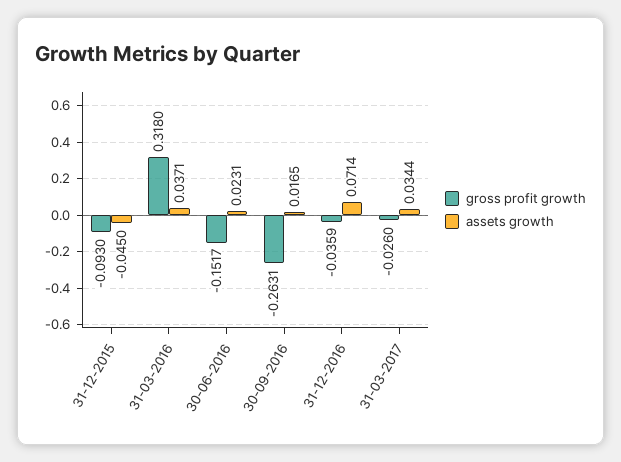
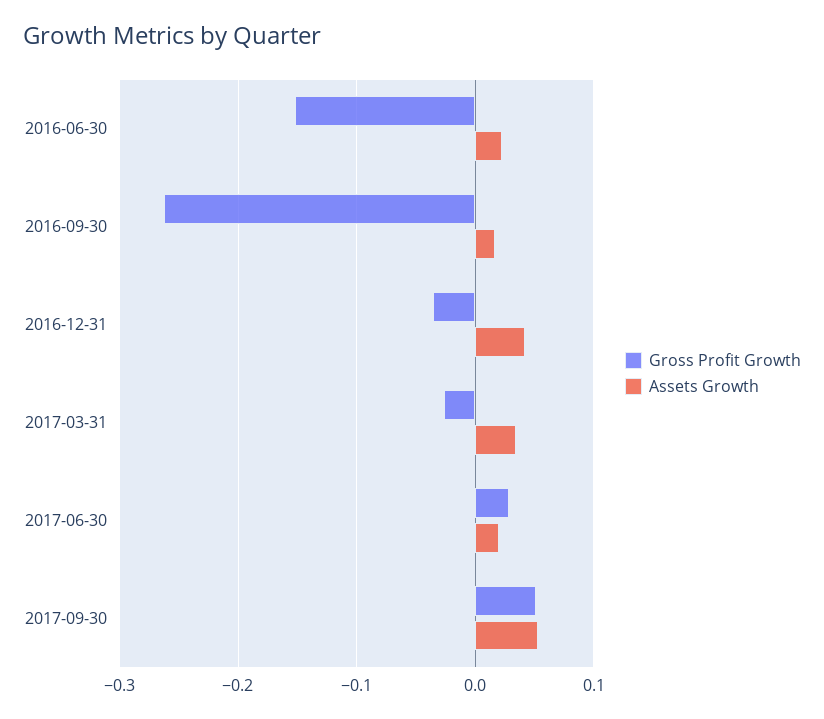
gross profit growth, 31-12-2015: -0.093 -> none
assets growth, 31-12-2015: -0.045 -> none
gross profit growth, 31-03-2016: 0.318 -> none
assets growth, 31-03-2016: 0.0371 -> none
assets growth, 31-12-2016: 0.0714 -> 0.04
gross profit growth, 2017-06-30: none -> 0.03
assets growth, 2017-06-30: none -> 0.02
gross profit growth, 2017-09-30: none -> 0.05
assets growth, 2017-09-30: none -> 0.05

